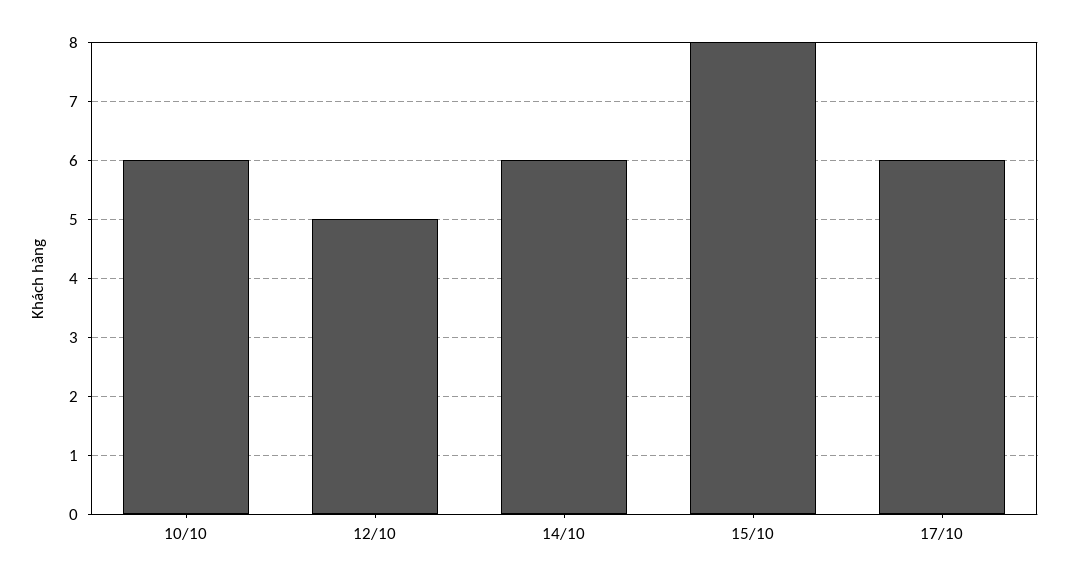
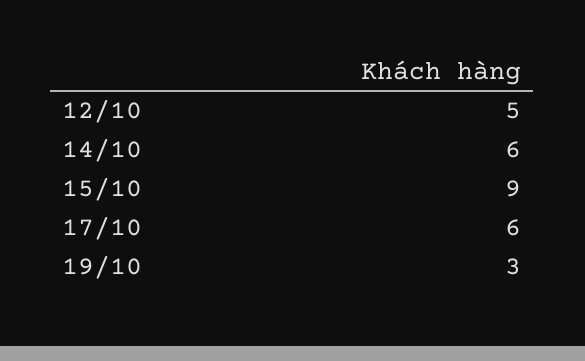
10/10: 6 -> none
15/10: 8 -> 9
19/10: none -> 3

